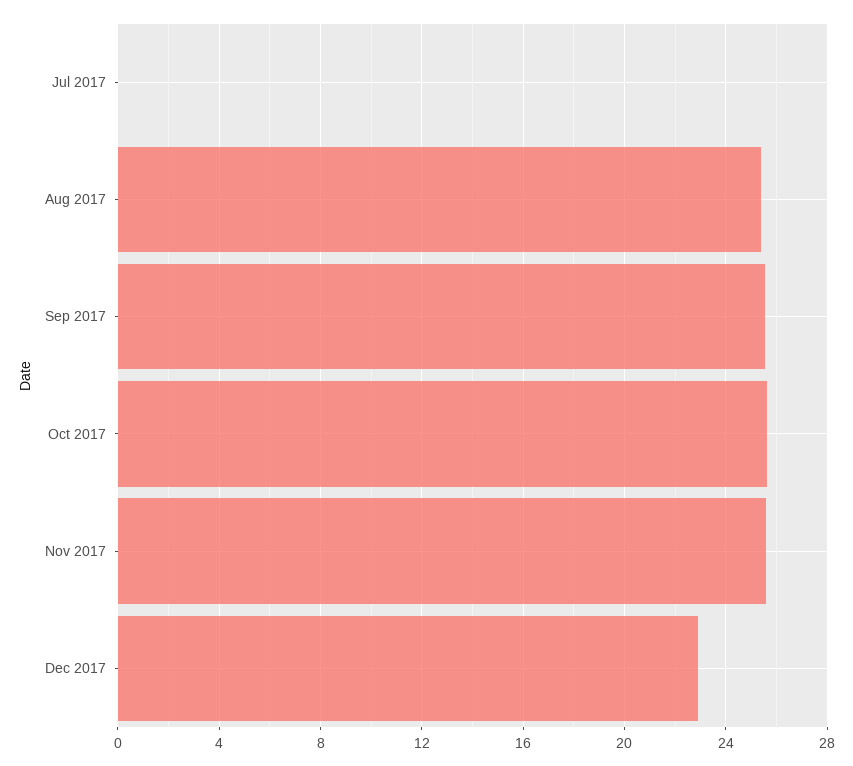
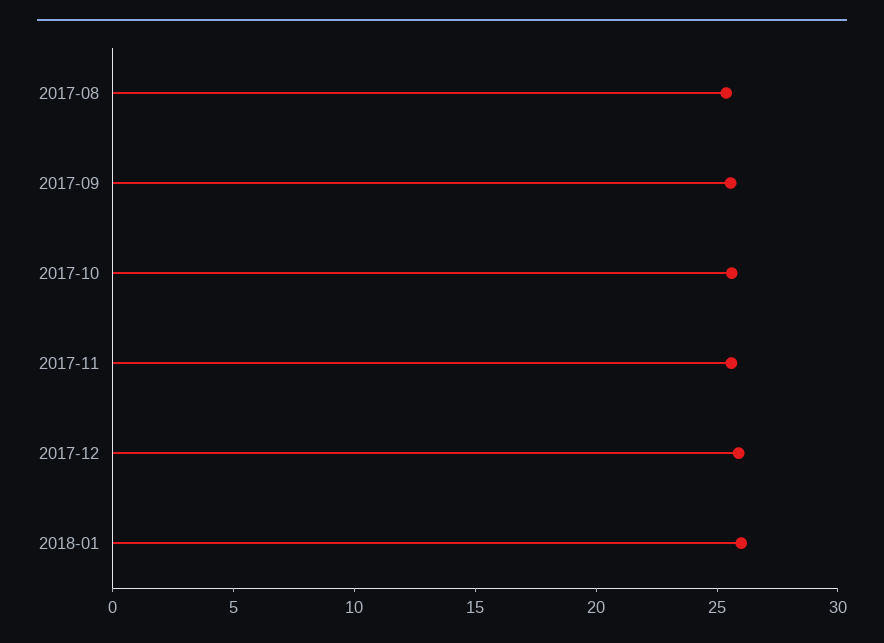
Jul 2017: 0 -> none
Dec 2017: 23 -> 26
2018-01: none -> 26

